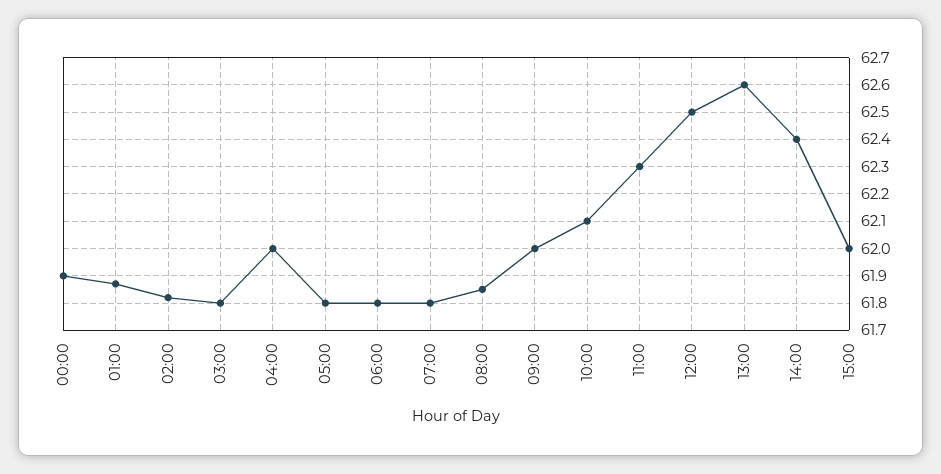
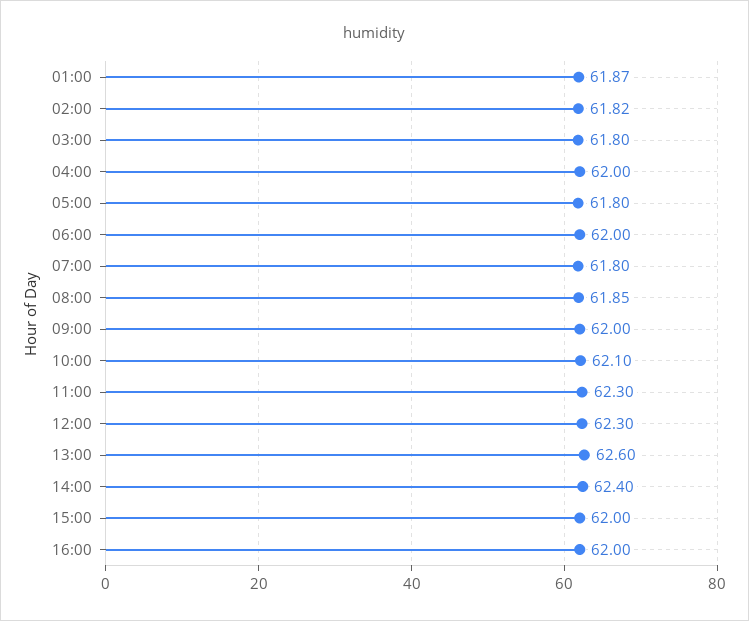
00:00: 61.9 -> none
06:00: 61.8 -> 62
12:00: 62.5 -> 62.3
16:00: none -> 62

